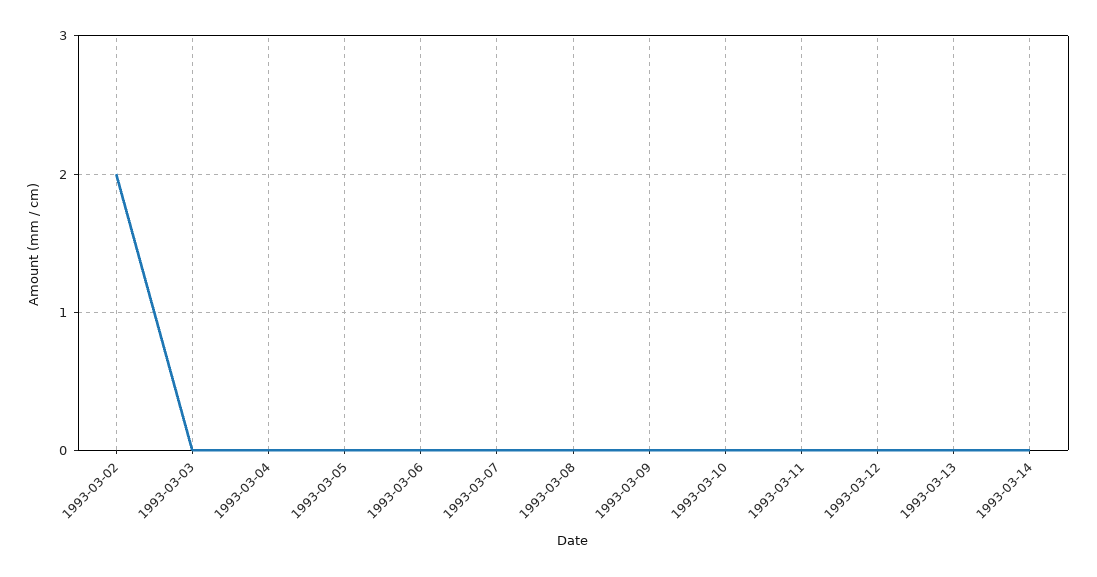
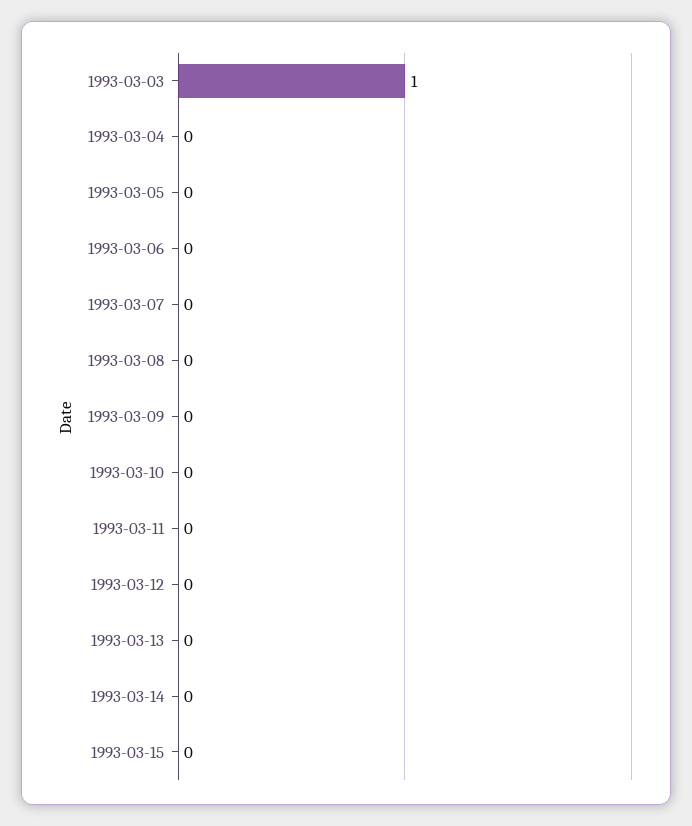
1993-03-02: 2 -> none
1993-03-03: 0 -> 1
1993-03-15: none -> 0

